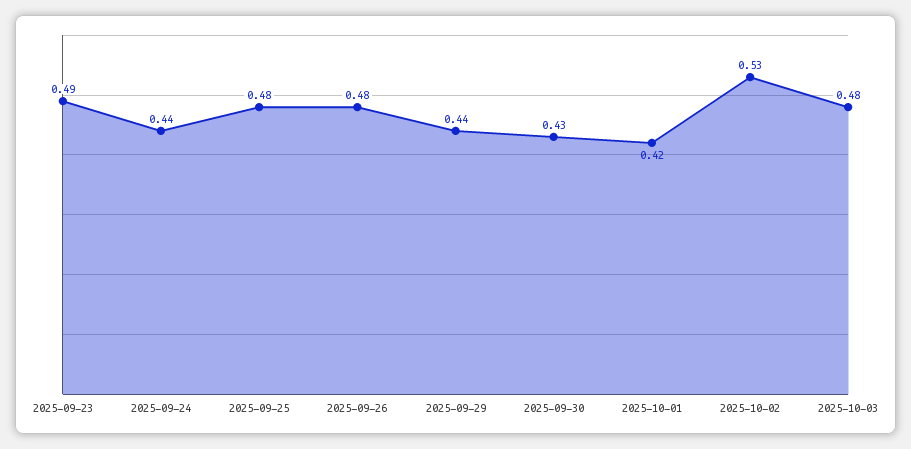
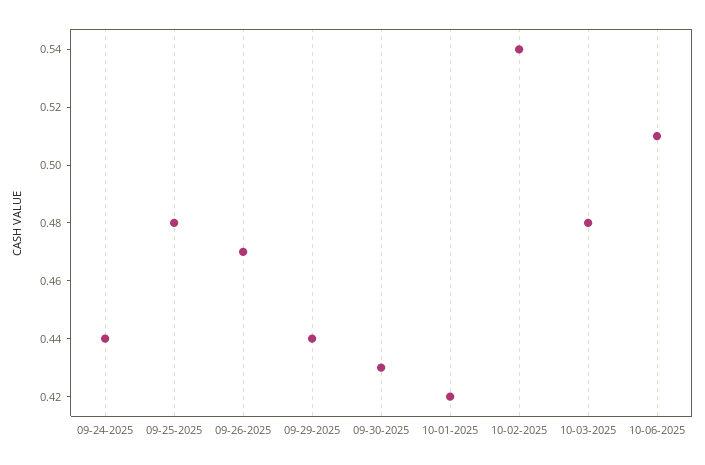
2025-09-23: 0.49 -> none
2025-09-26: 0.48 -> 0.47
2025-10-02: 0.53 -> 0.54
10-06-2025: none -> 0.51

